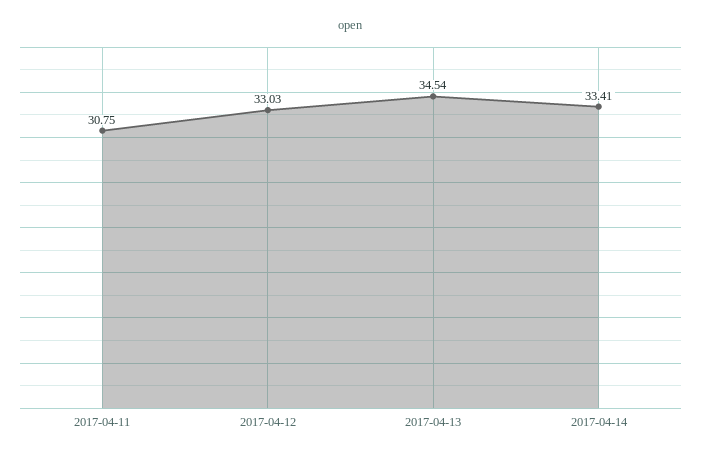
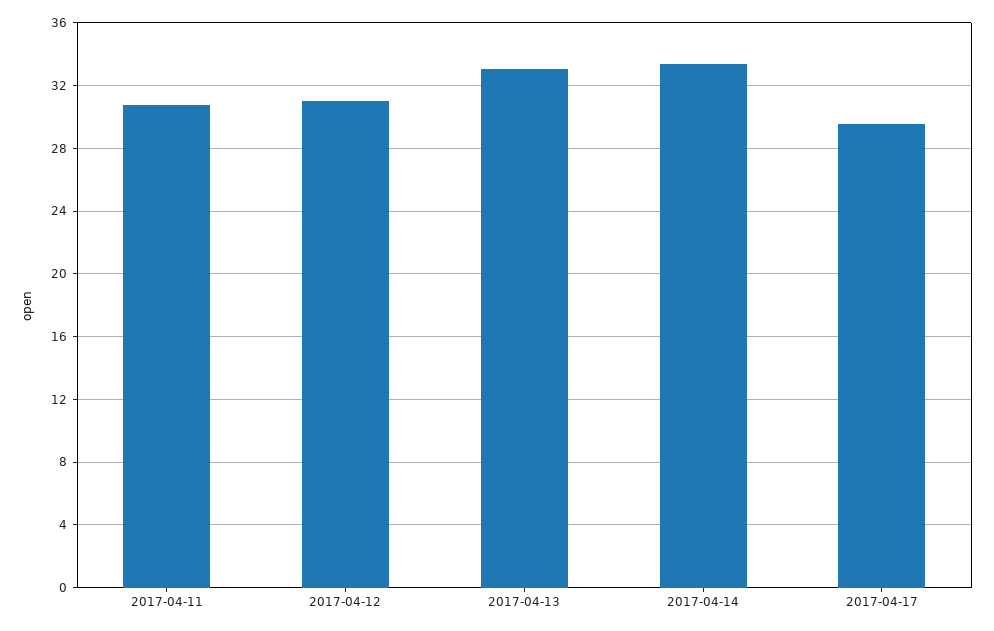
2017-04-12: 33.03 -> 31
2017-04-13: 34.54 -> 33
2017-04-17: none -> 29.5

